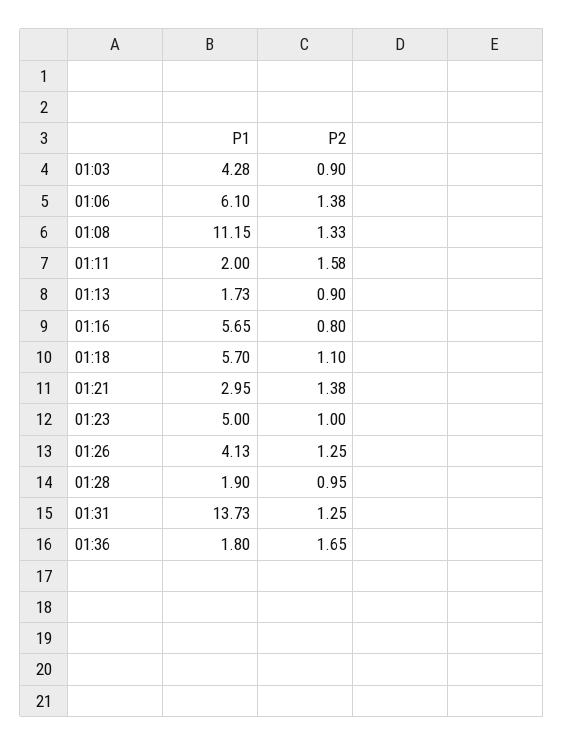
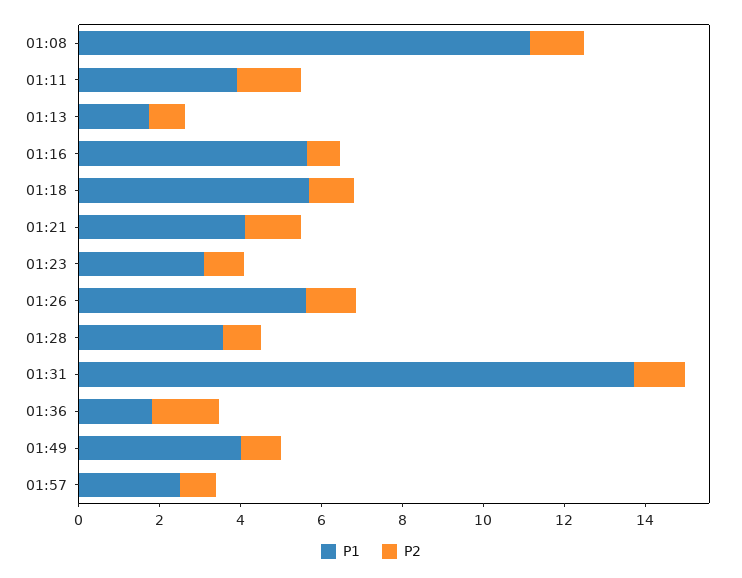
P1, 01:03: 4.28 -> none
P2, 01:03: 0.9 -> none
P1, 01:06: 6.1 -> none
P2, 01:06: 1.38 -> none
P1, 01:11: 2 -> 4
P1, 01:21: 2.95 -> 4
P1, 01:23: 5 -> 3
P1, 01:26: 4.13 -> 5.5
P1, 01:28: 1.9 -> 3.5
P1, 01:49: none -> 4
P2, 01:49: none -> 1
P1, 01:57: none -> 2.5
P2, 01:57: none -> 1

